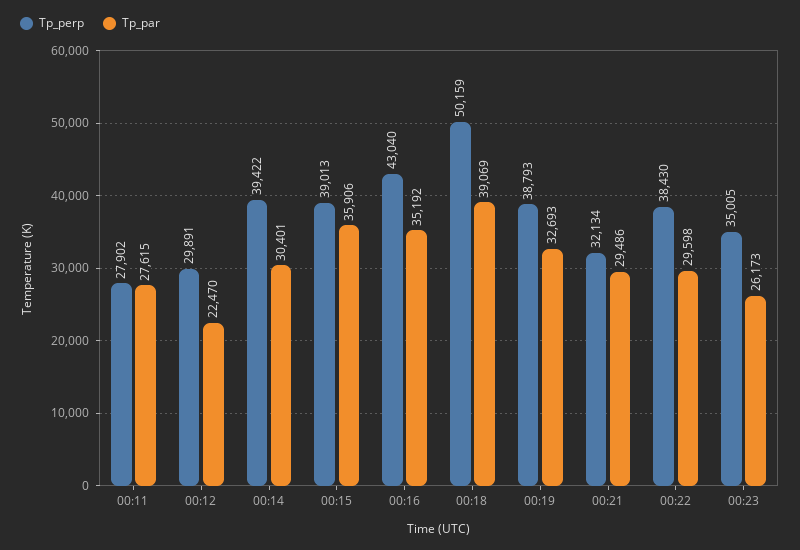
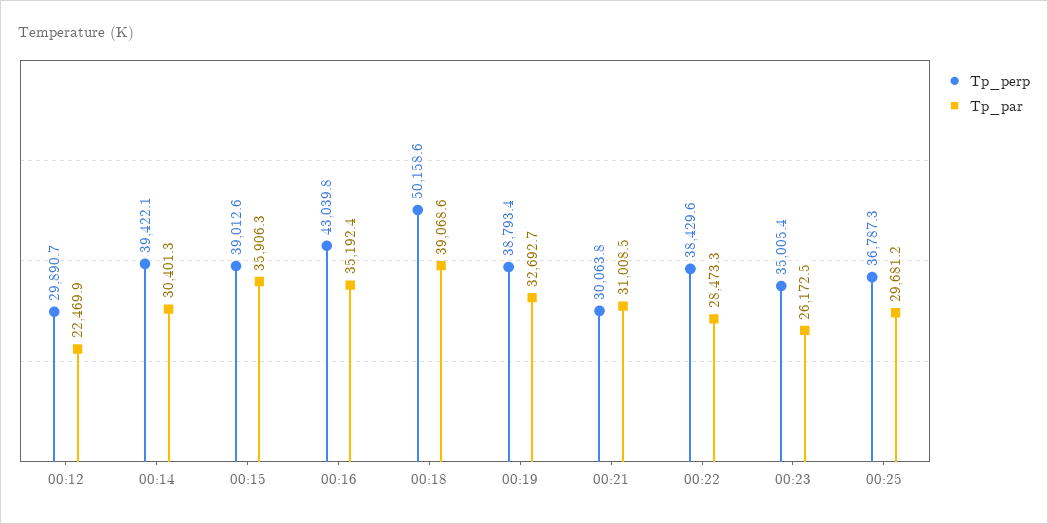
Tp_perp, 00:11: 27902 -> none
Tp_par, 00:11: 27615 -> none
Tp_perp, 00:21: 32134 -> 30063.8
Tp_par, 00:21: 29486 -> 31008.5
Tp_par, 00:22: 29598 -> 28473.3
Tp_perp, 00:25: none -> 36787.3
Tp_par, 00:25: none -> 29681.2

